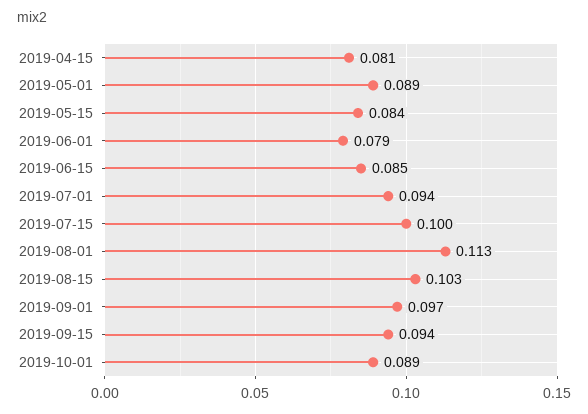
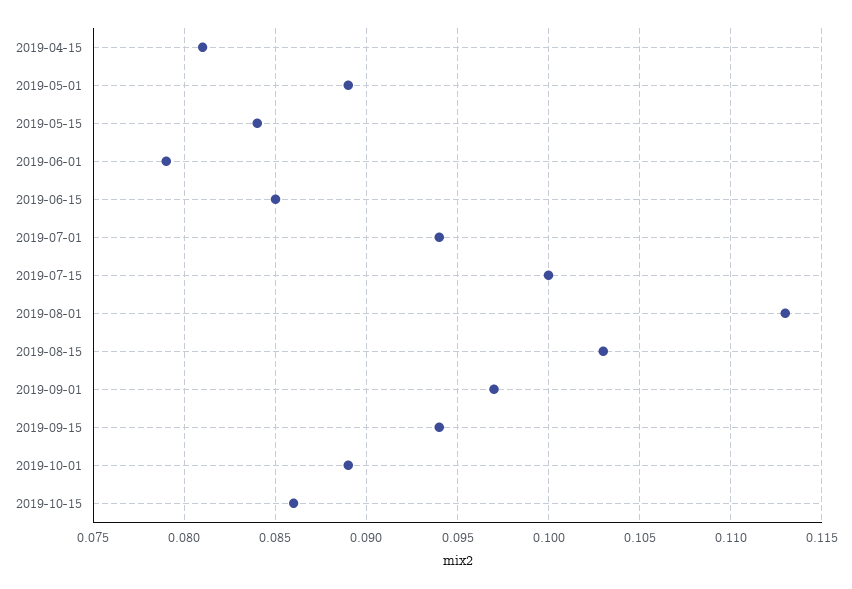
2019-10-15: none -> 0.086

